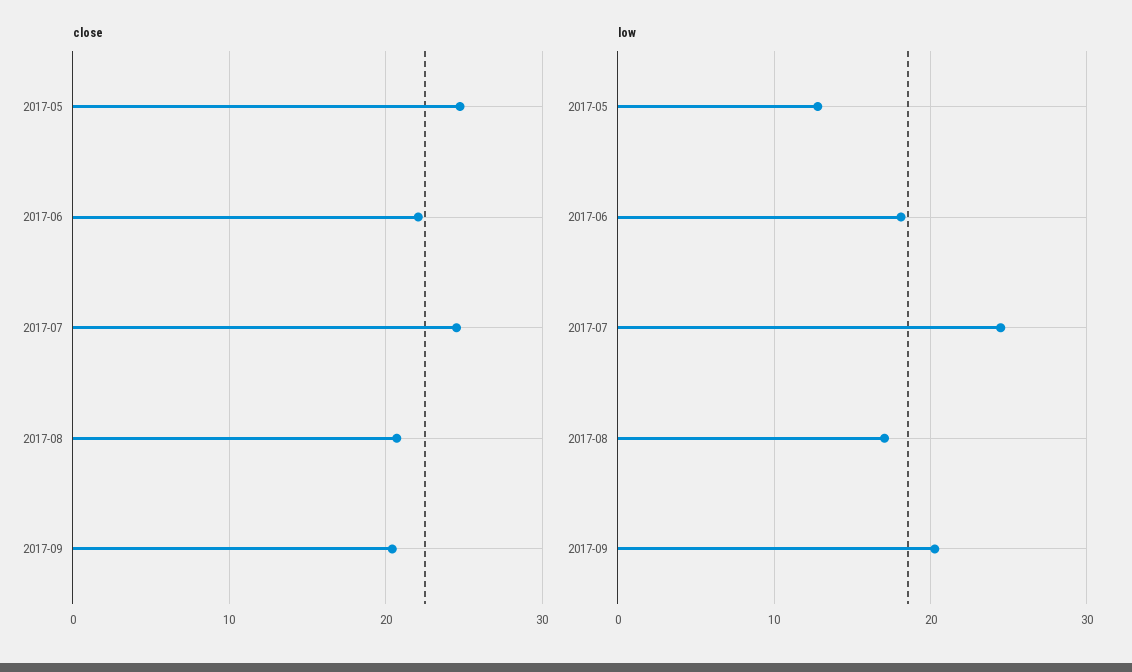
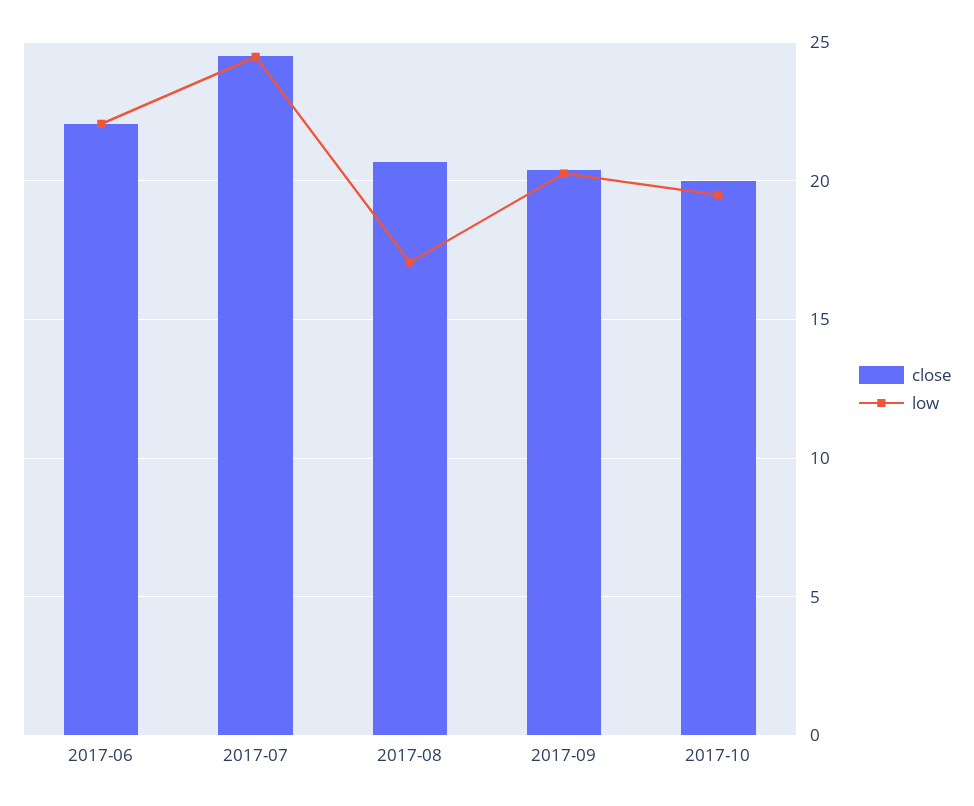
close, 2017-05: 25 -> none
low, 2017-05: 13 -> none
low, 2017-06: 18 -> 22
close, 2017-10: none -> 20
low, 2017-10: none -> 19.5

